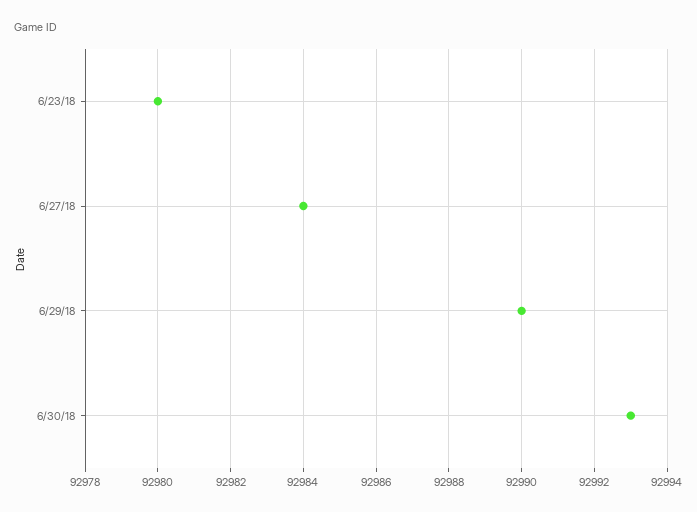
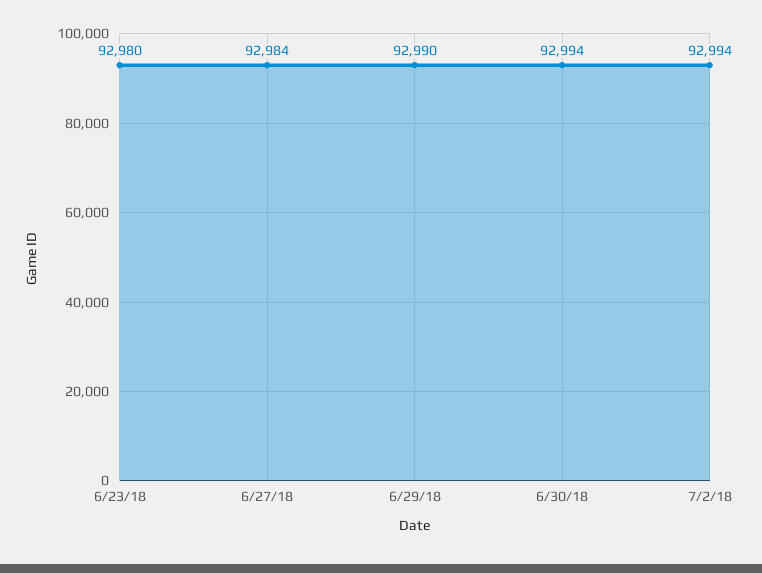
6/30/18: 92993 -> 92994
7/2/18: none -> 92994

